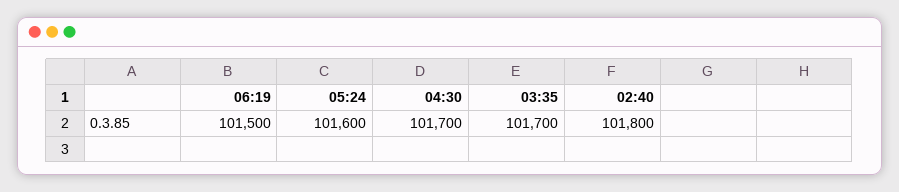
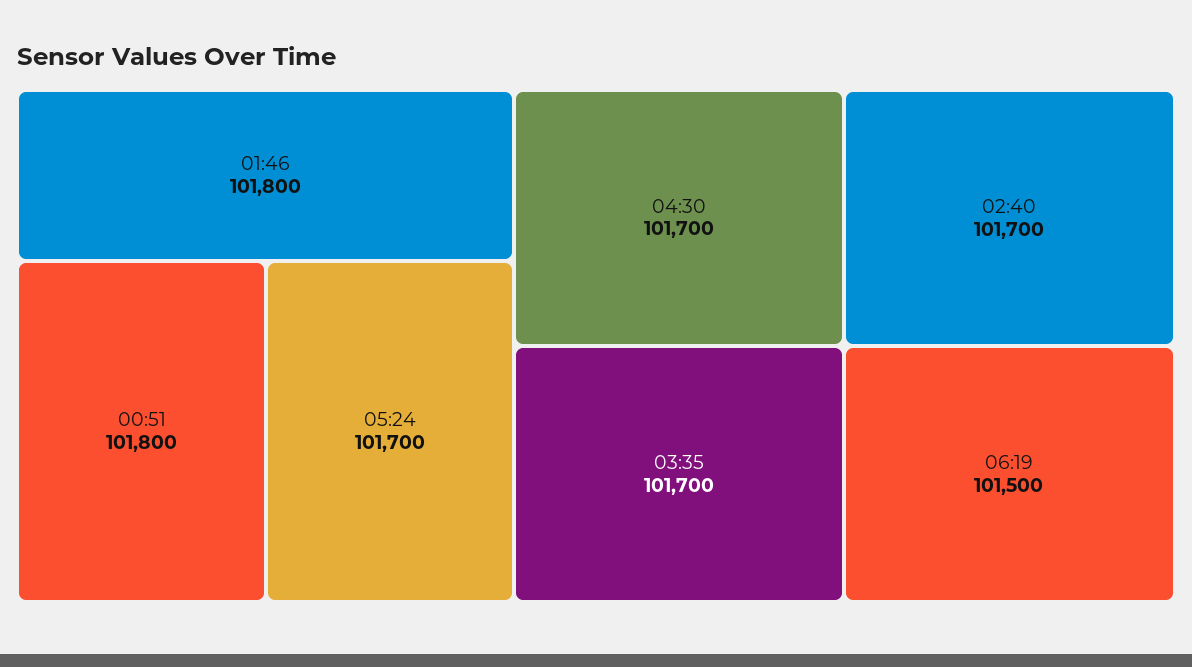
05:24: 101600 -> 101700
02:40: 101800 -> 101700
01:46: none -> 101800
00:51: none -> 101800

